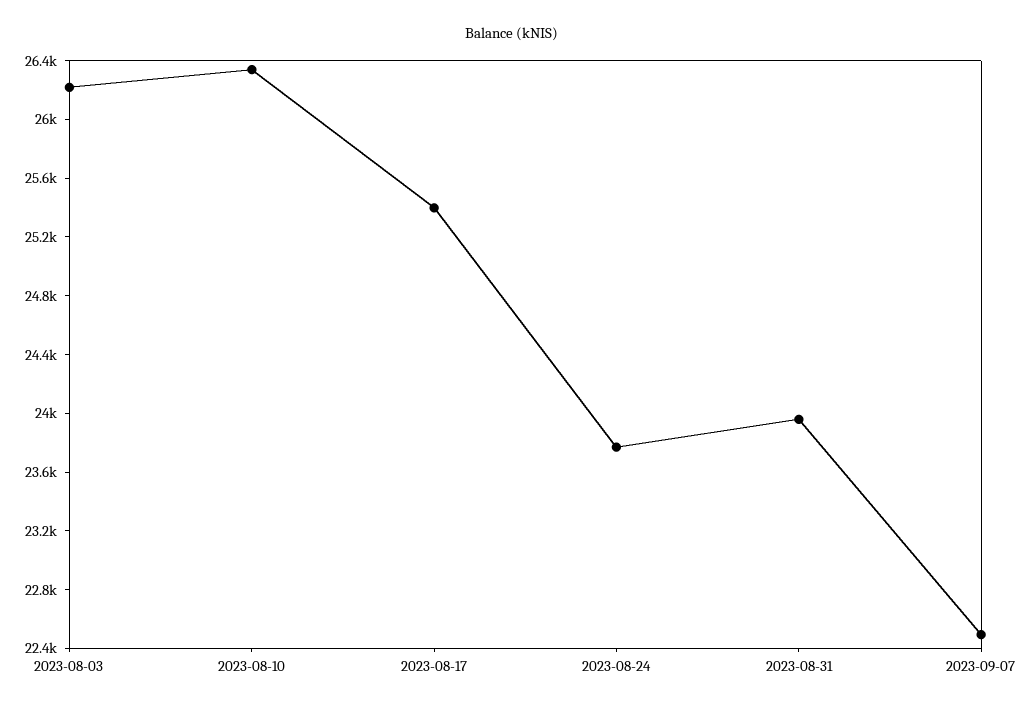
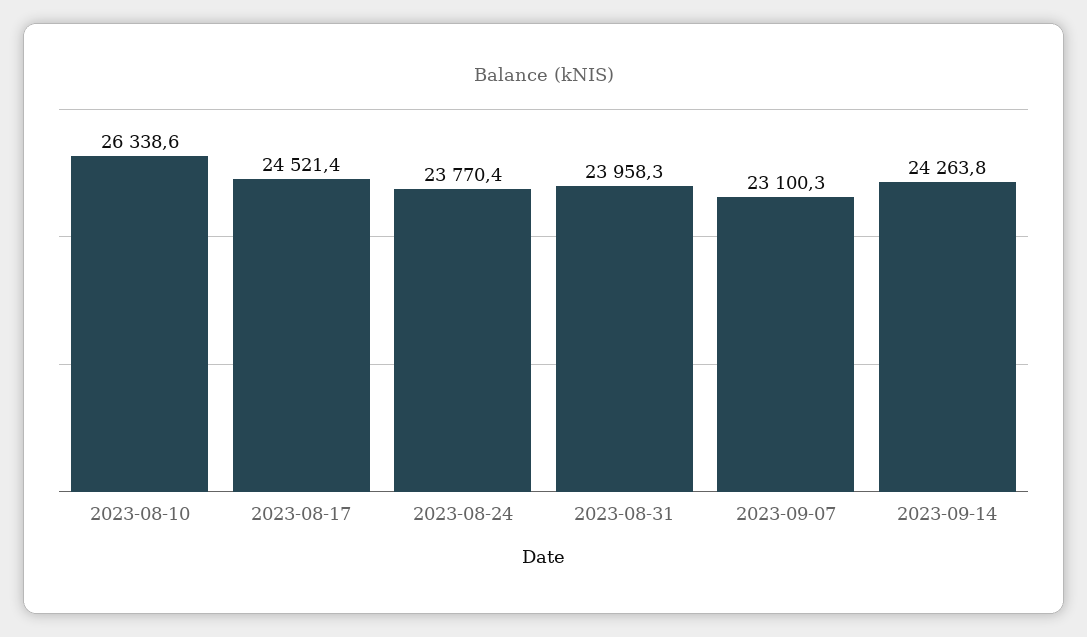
2023-08-03: 26200 -> none
2023-08-17: 25400 -> 24521.4
2023-09-07: 22500 -> 23100.3
2023-09-14: none -> 24263.8

